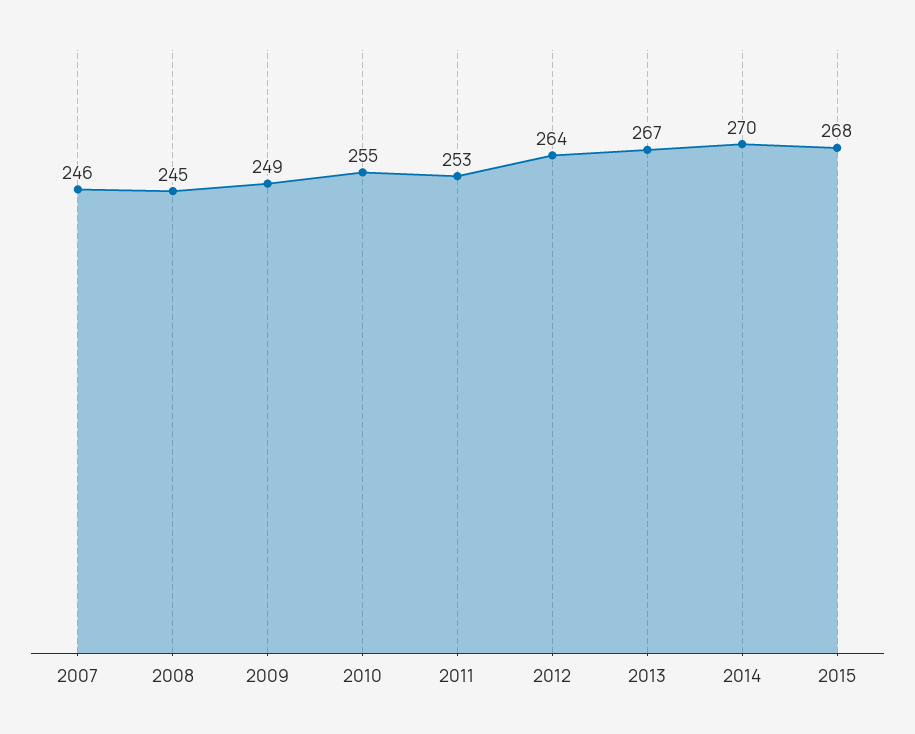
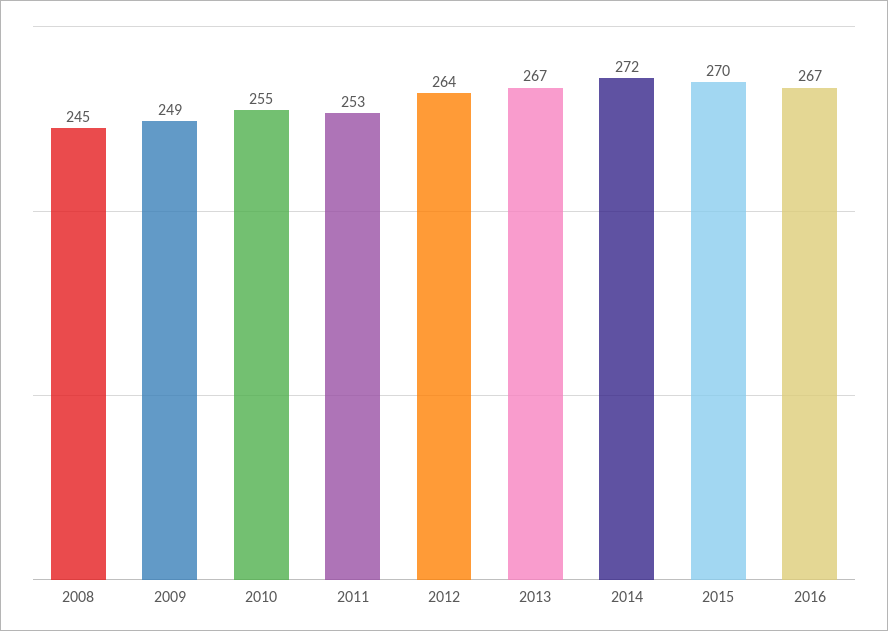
2007: 246 -> none
2014: 270 -> 272
2015: 268 -> 270
2016: none -> 267

